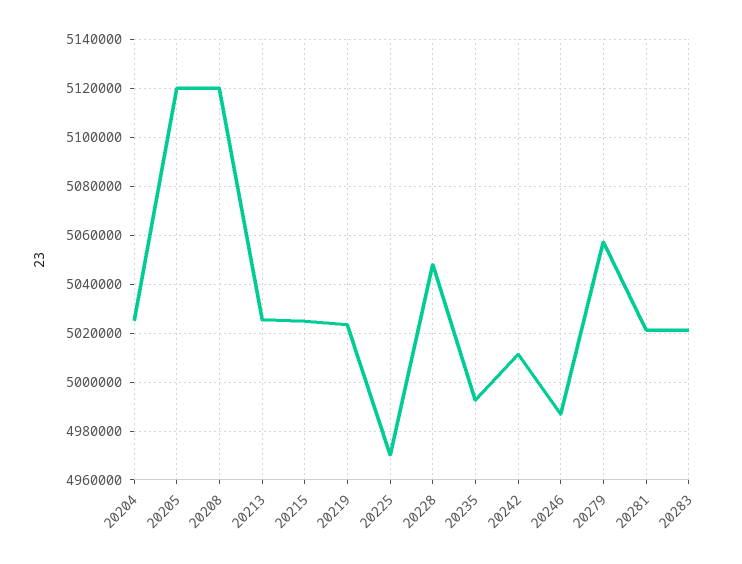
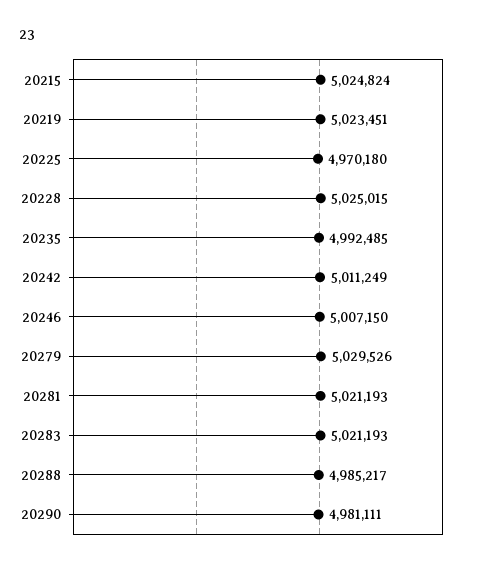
20204: 5025000 -> none
20205: 5120000 -> none
20208: 5120000 -> none
20213: 5025000 -> none
20228: 5047500 -> 5025015
20246: 4987500 -> 5007150
20279: 5057500 -> 5029526
20288: none -> 4985217
20290: none -> 4981111

